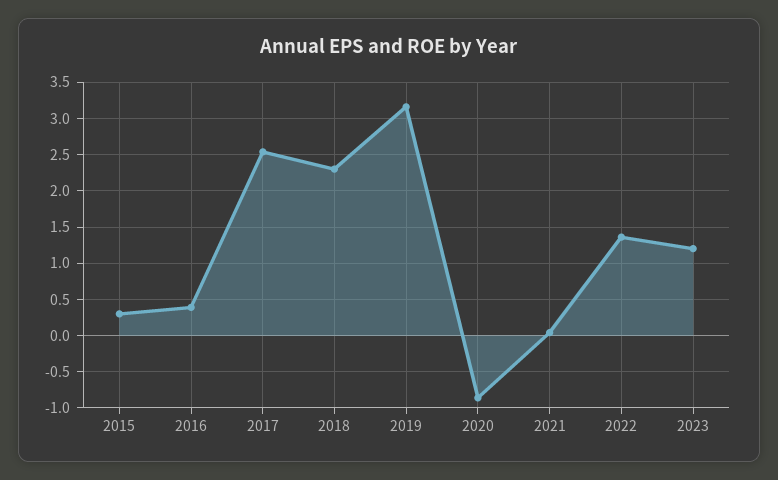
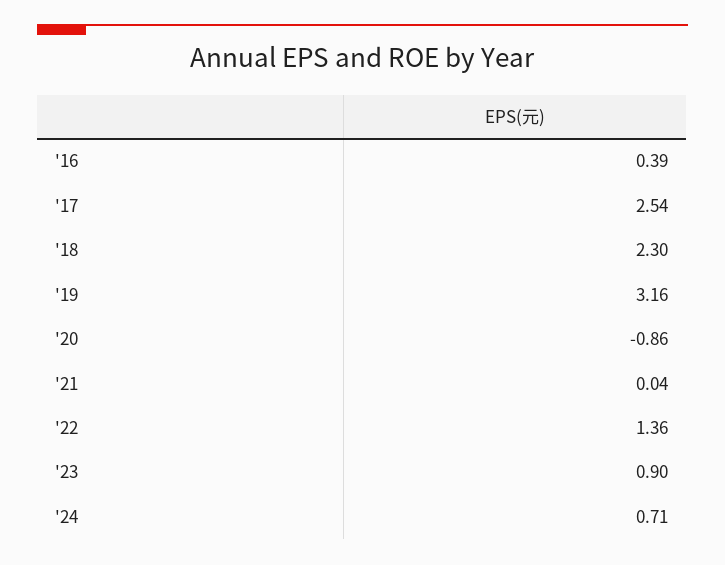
2015: 0.3 -> none
2023: 1.2 -> 0.9
'24: none -> 0.71

